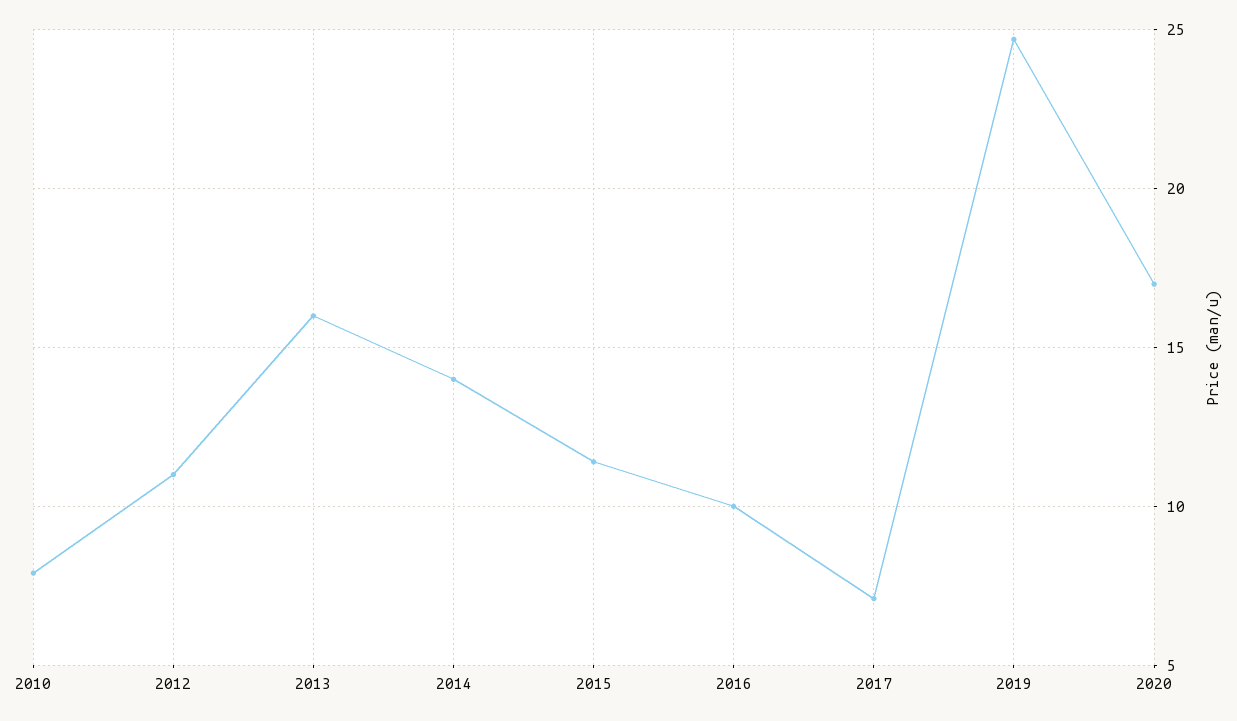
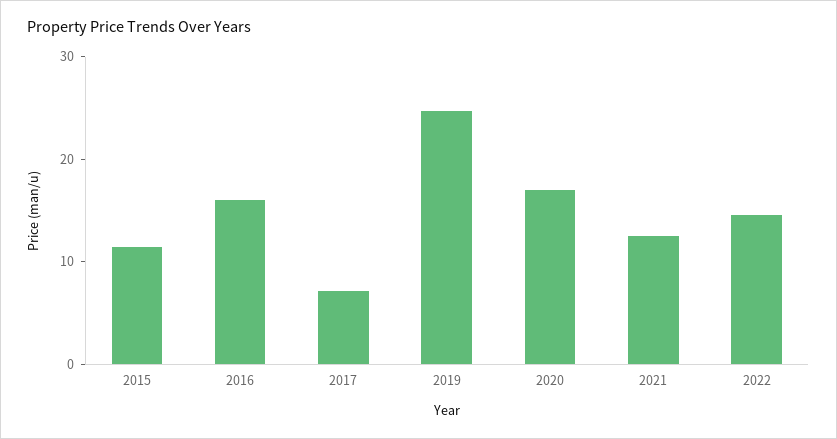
2010: 8 -> none
2012: 11 -> none
2013: 16 -> none
2014: 14 -> none
2016: 10 -> 16
2021: none -> 12
2022: none -> 14

